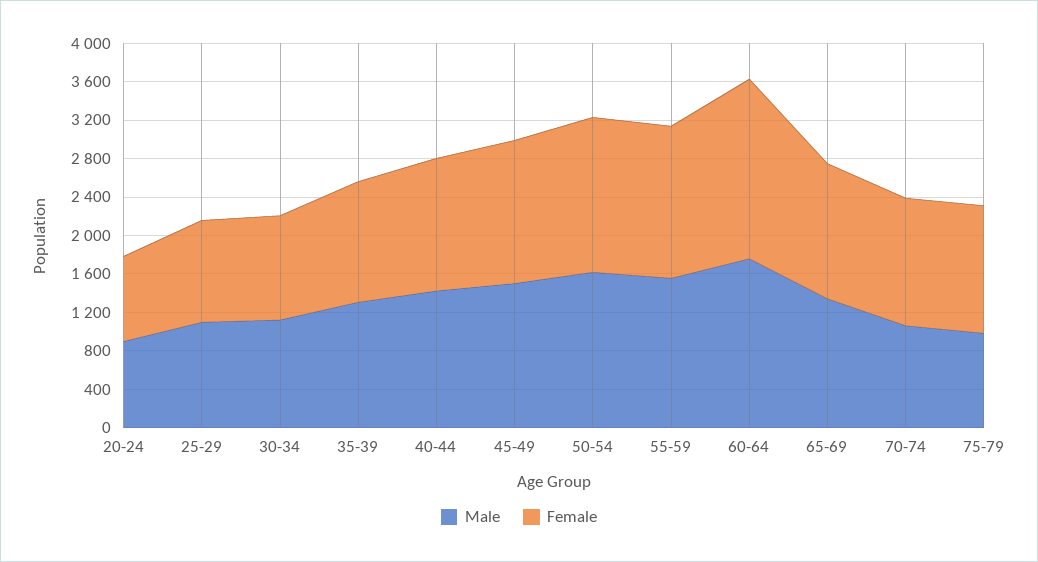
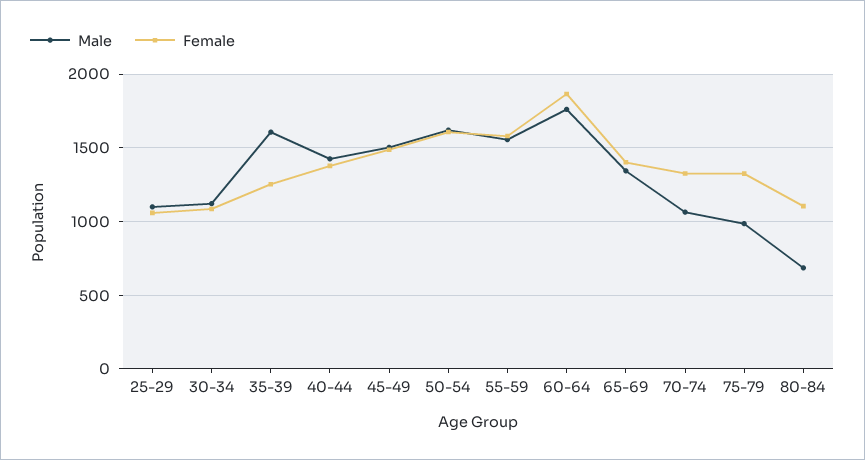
Male, 20-24: 900 -> none
Female, 20-24: 900 -> none
Male, 35-39: 1300 -> 1600
Male, 80-84: none -> 700
Female, 80-84: none -> 1100

